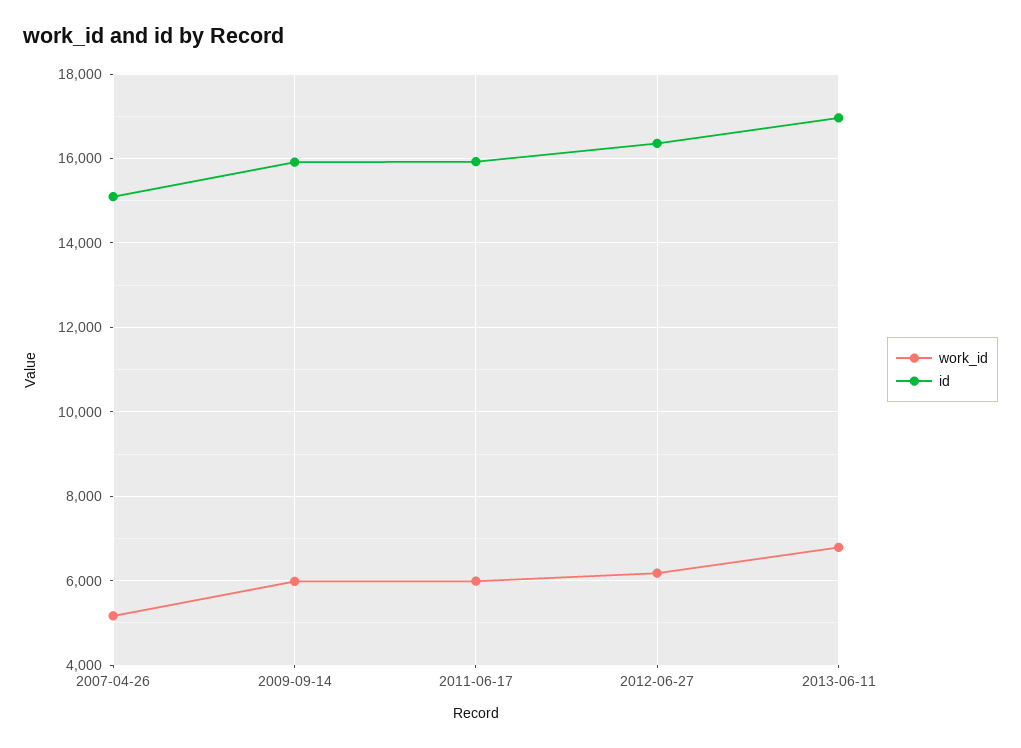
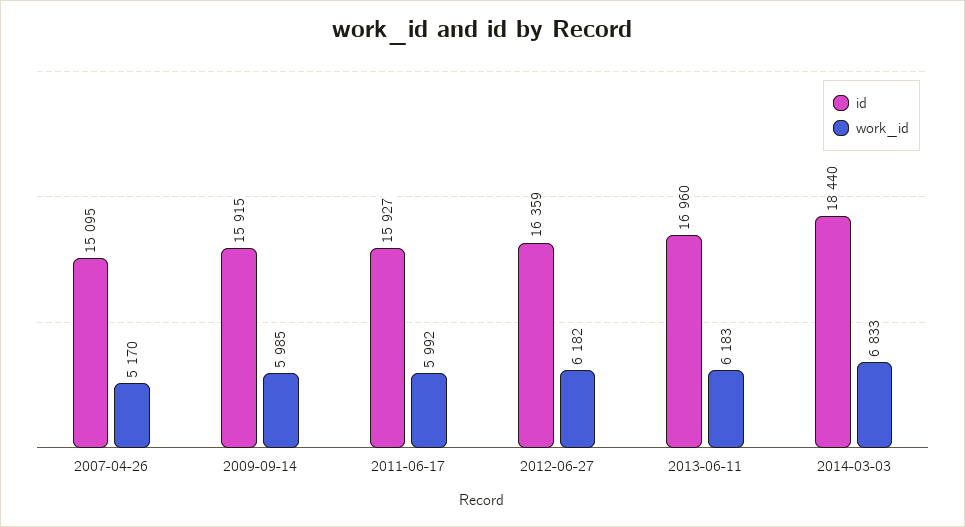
work_id, 2013-06-11: 6800 -> 6183
id, 2014-03-03: none -> 18440
work_id, 2014-03-03: none -> 6833

